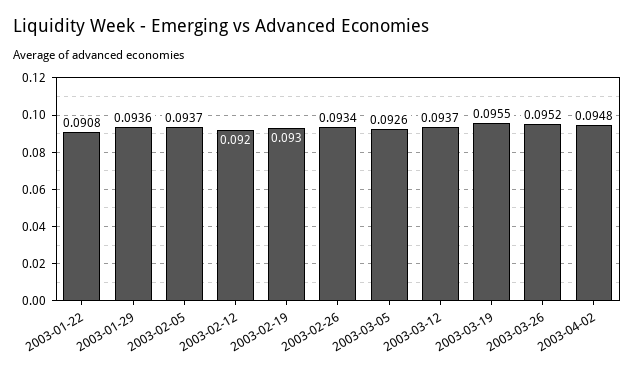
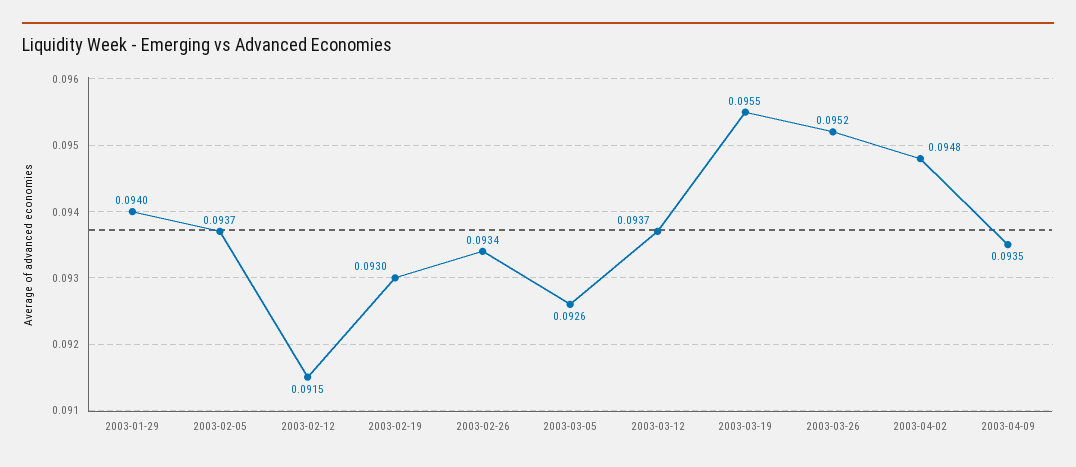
2003-01-22: 0.0908 -> none
2003-01-29: 0.0936 -> 0.094
2003-02-12: 0.092 -> 0.0915
2003-04-09: none -> 0.0935

